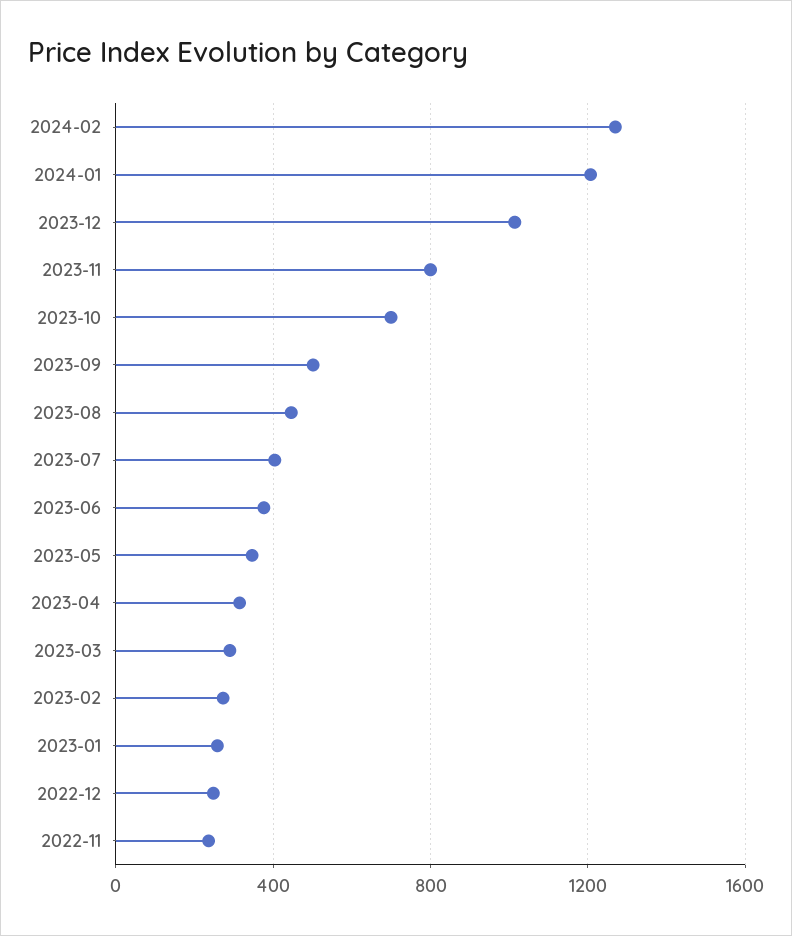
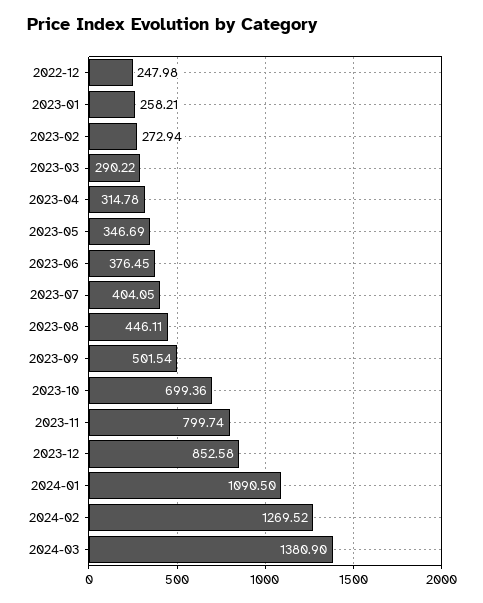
2024-01: 1200 -> 1090.5
2023-12: 1000 -> 852.58
2022-11: 250 -> none
2024-03: none -> 1380.9

